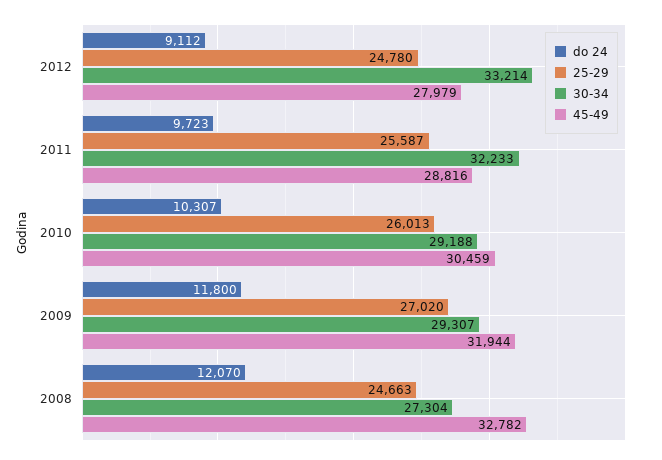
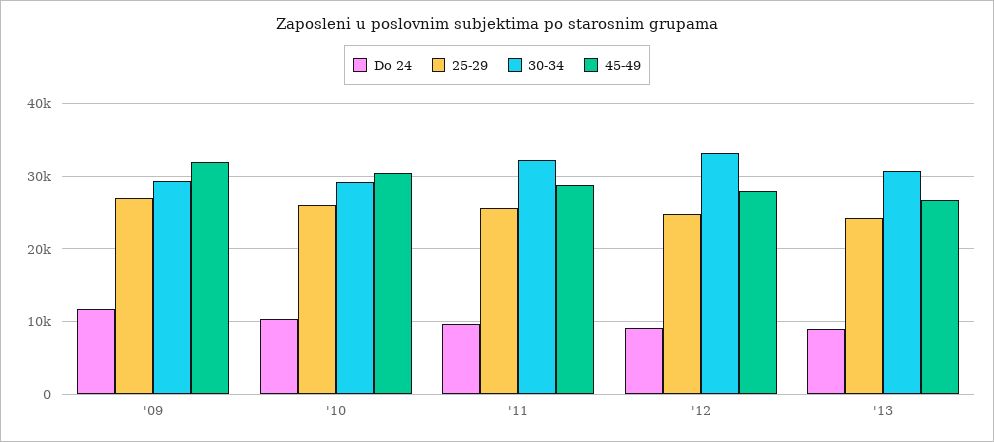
do 24, 2008: 12070 -> none
25-29, 2008: 24663 -> none
30-34, 2008: 27304 -> none
45-49, 2008: 32782 -> none
do 24, '13: none -> 9000
25-29, '13: none -> 24000
30-34, '13: none -> 31000
45-49, '13: none -> 27000

